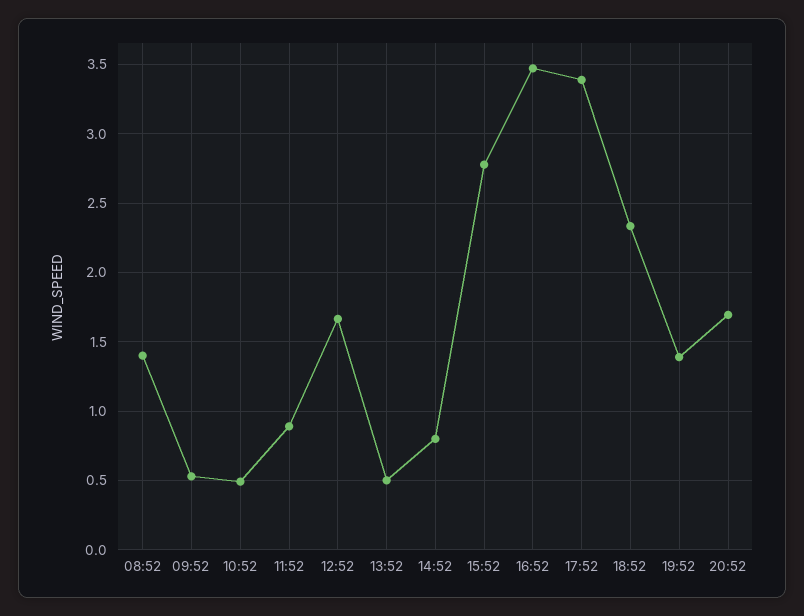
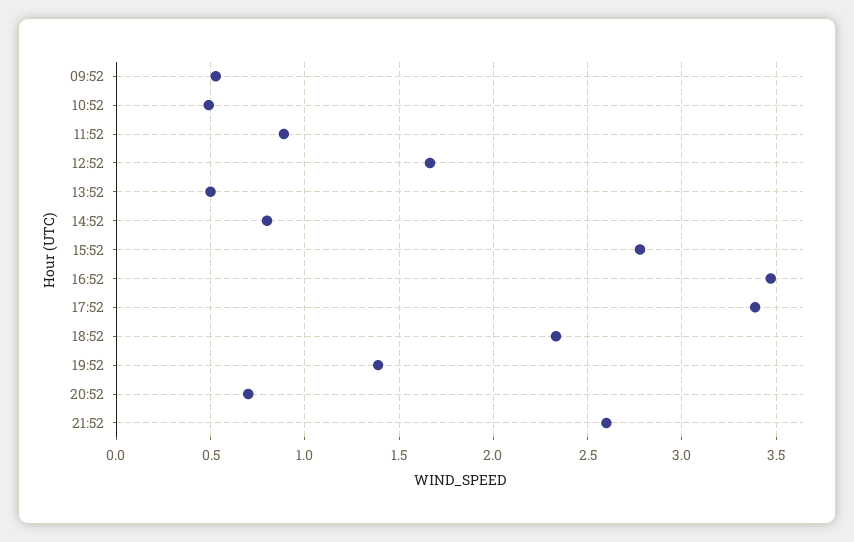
08:52: 1.4 -> none
20:52: 1.7 -> 0.7
21:52: none -> 2.6

